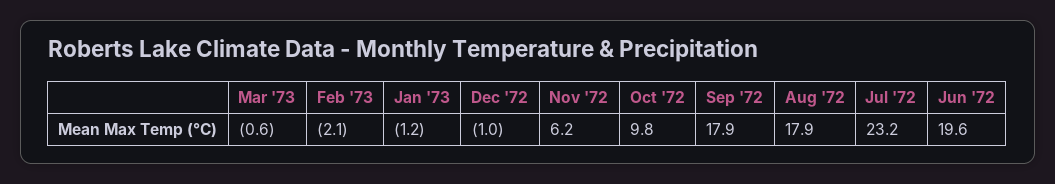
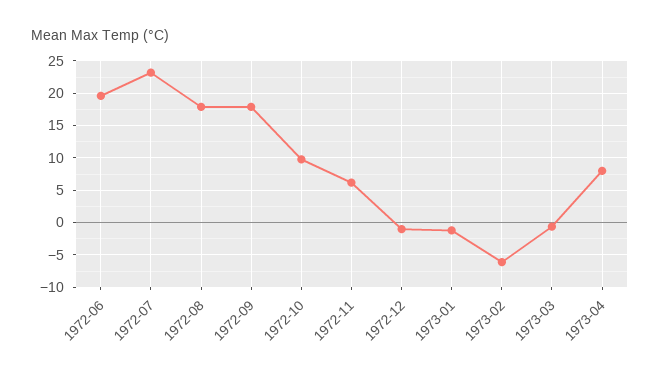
Feb '73: -2.1 -> -6
1973-04: none -> 8

